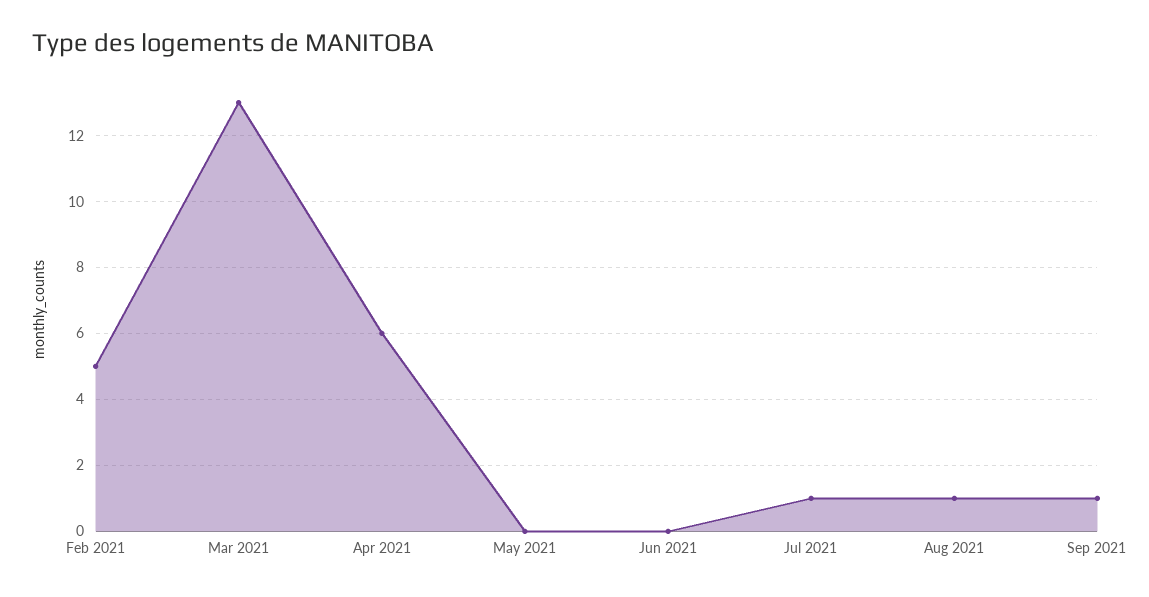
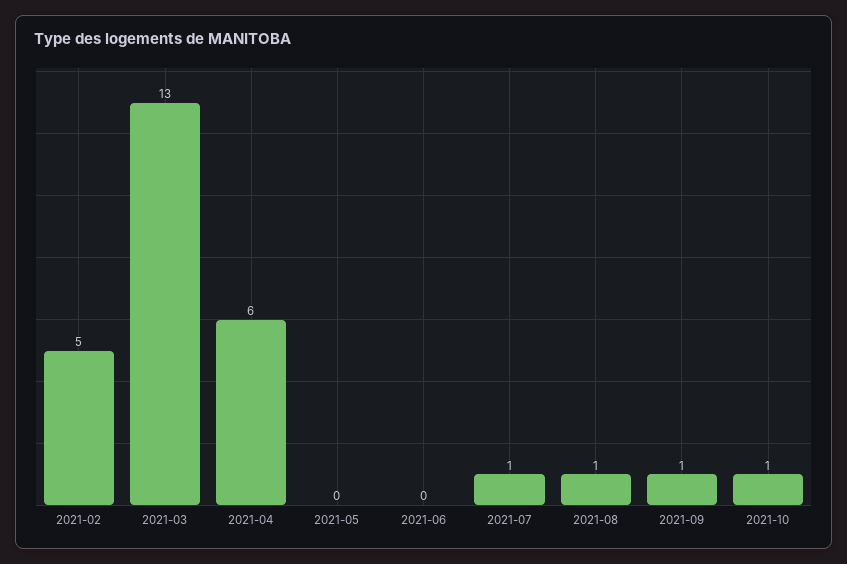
2021-10: none -> 1

